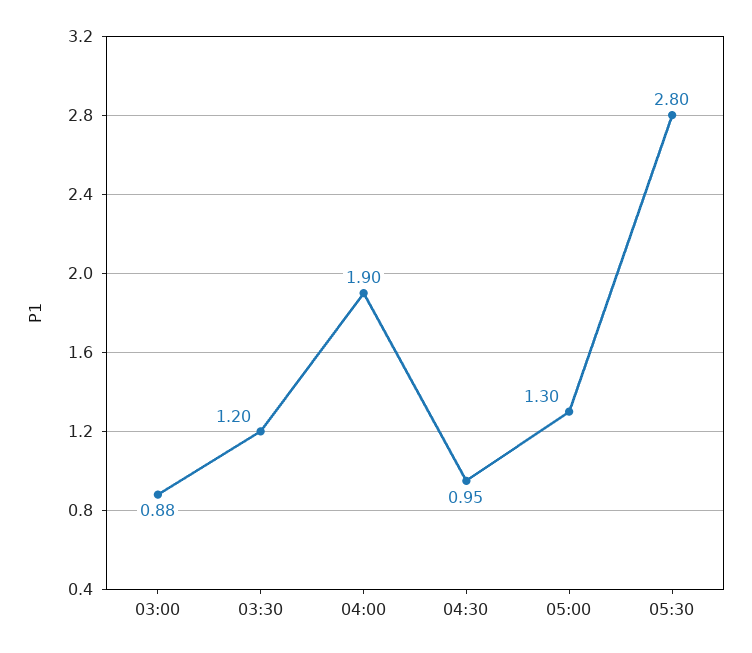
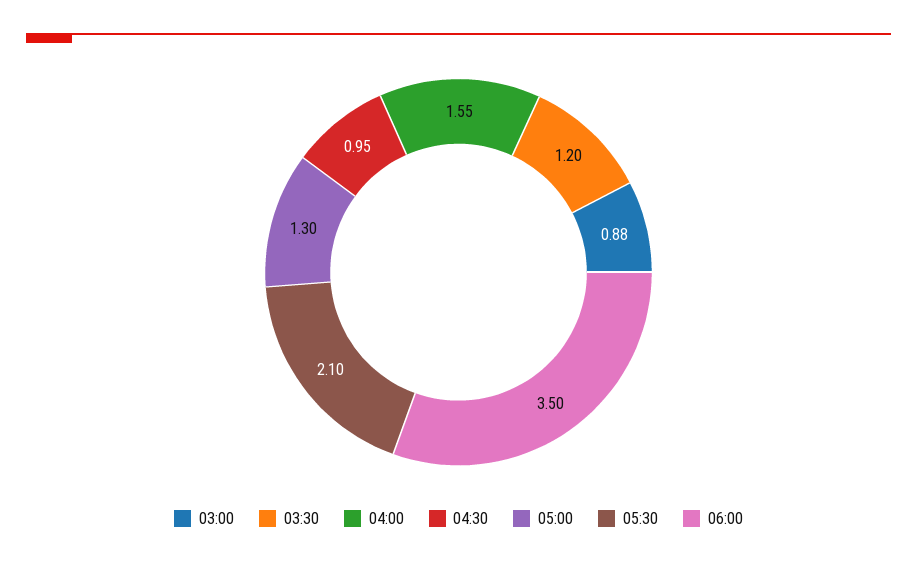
04:00: 1.9 -> 1.55
05:30: 2.8 -> 2.1
06:00: none -> 3.5

